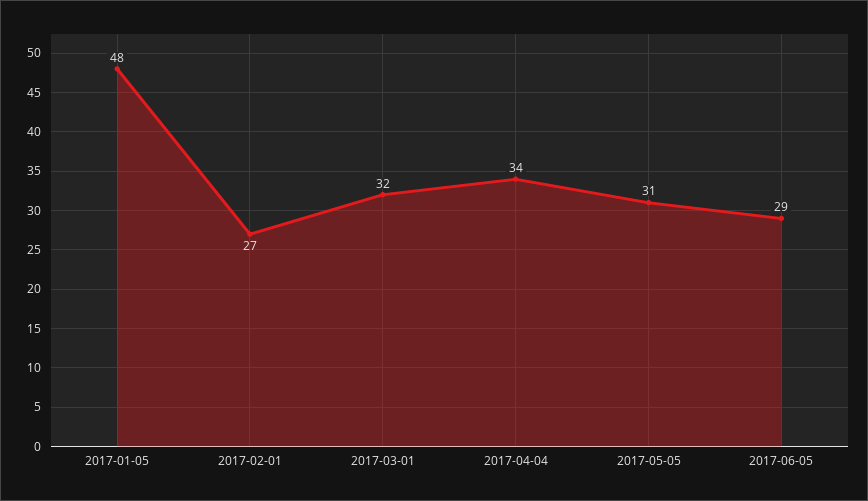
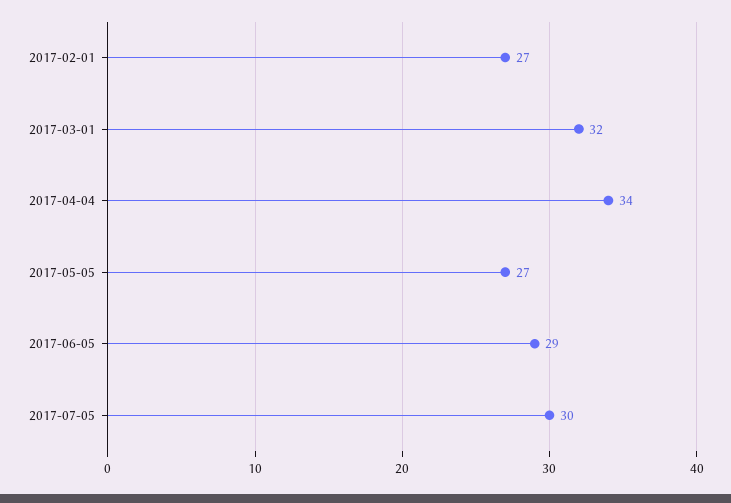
2017-01-05: 48 -> none
2017-05-05: 31 -> 27
2017-07-05: none -> 30

